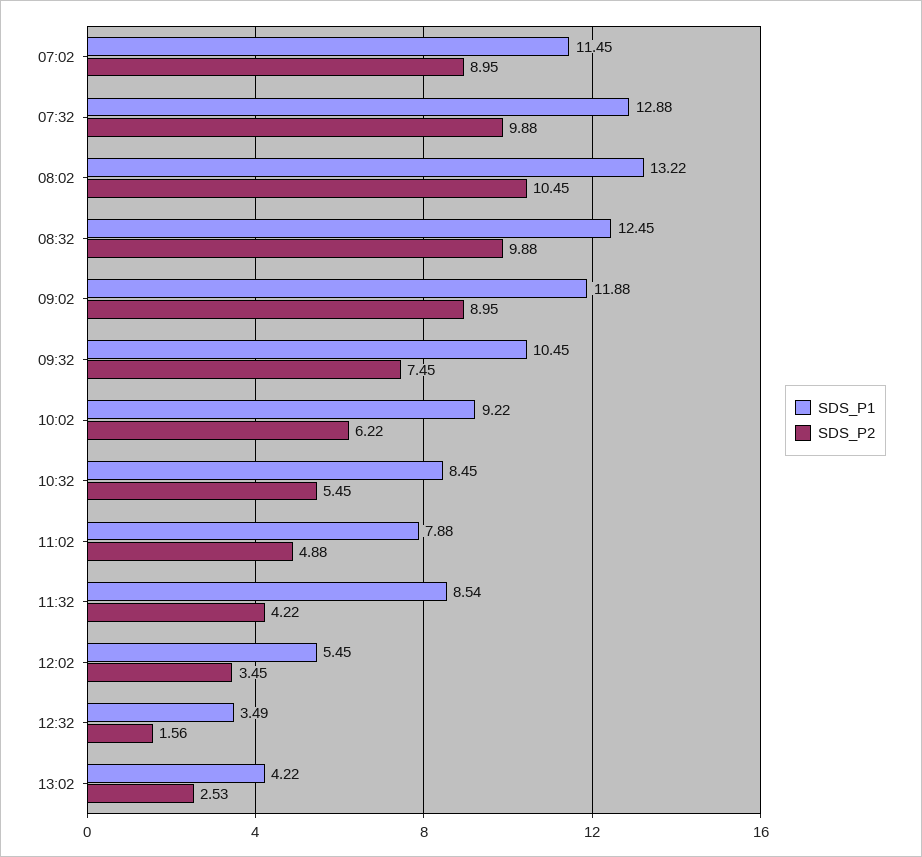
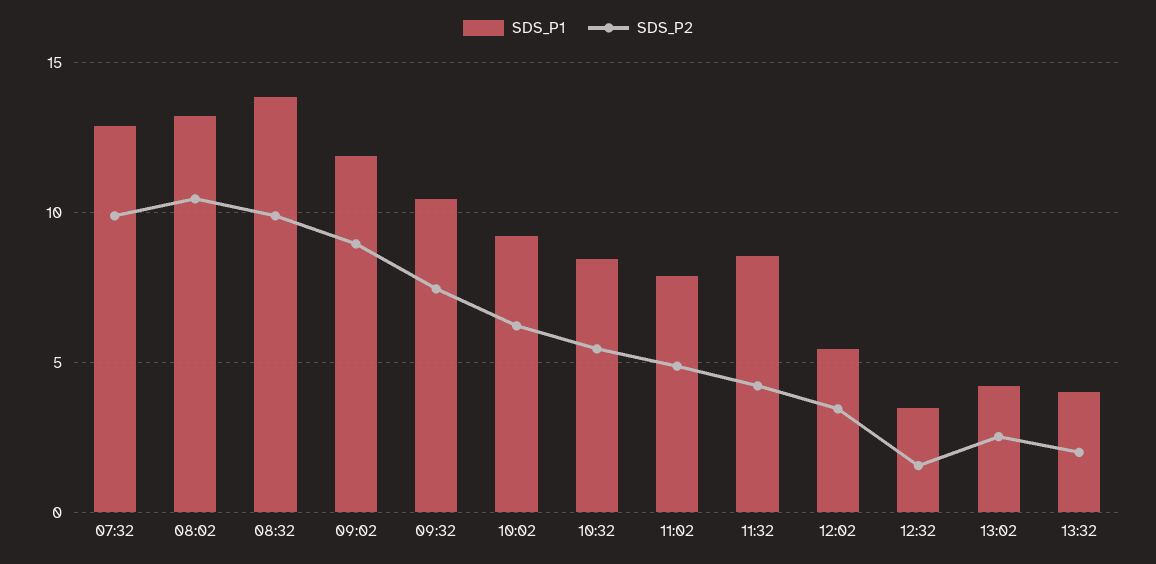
SDS_P1, 07:02: 11.45 -> none
SDS_P2, 07:02: 8.95 -> none
SDS_P1, 08:32: 12.45 -> 14
SDS_P1, 13:32: none -> 4
SDS_P2, 13:32: none -> 2

